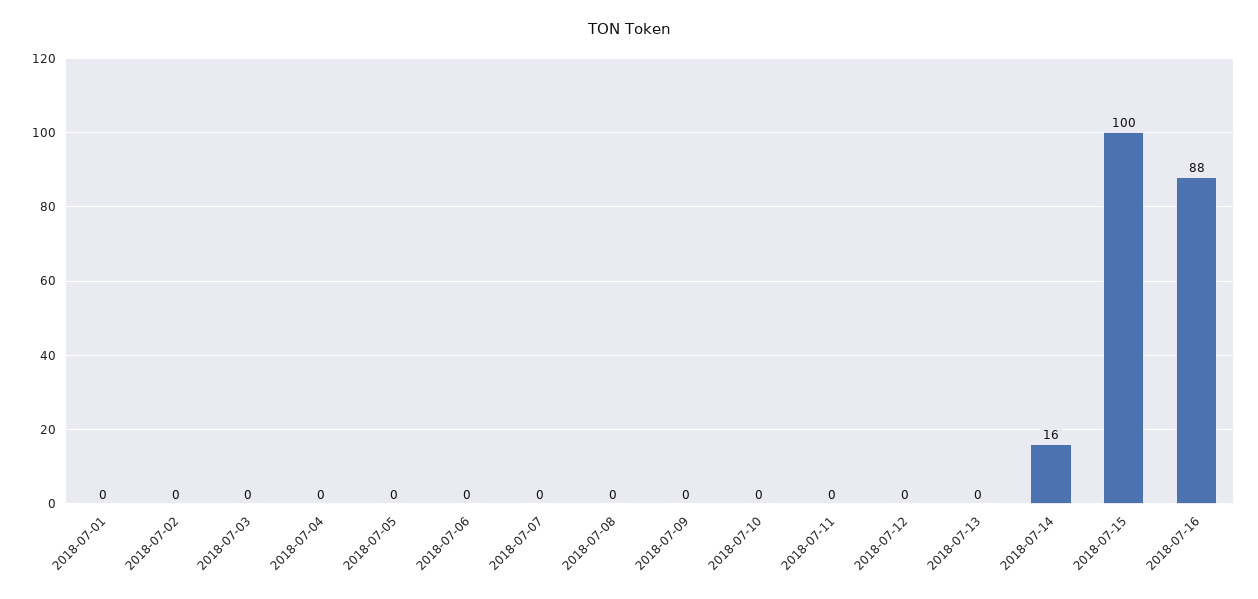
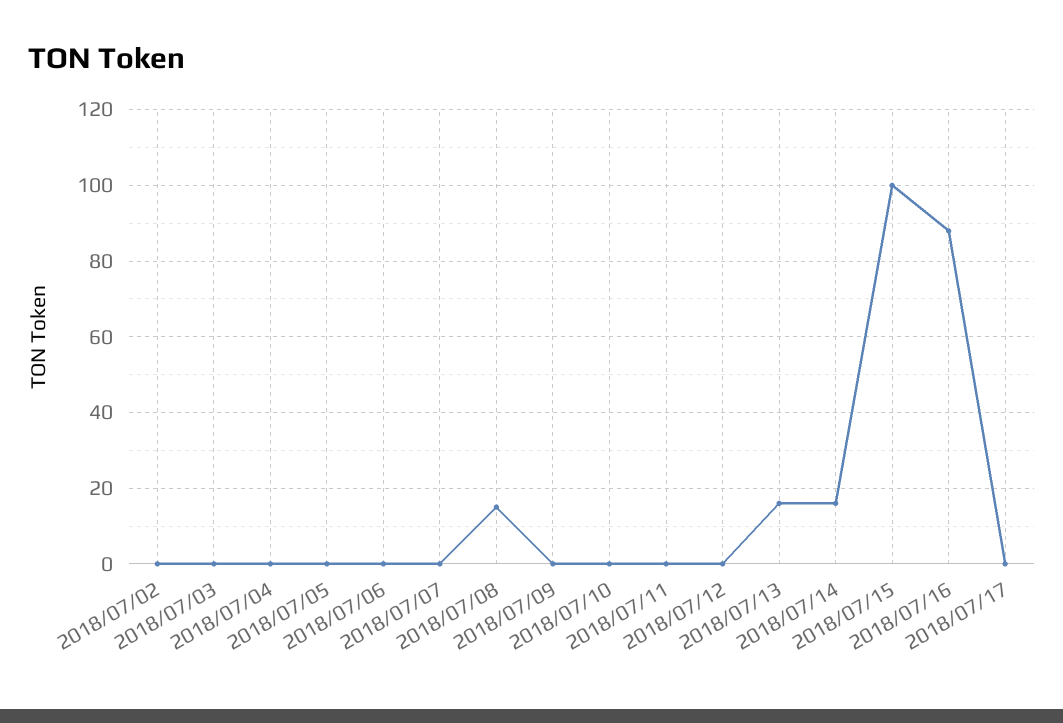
2018-07-01: 0 -> none
2018-07-08: 0 -> 15
2018-07-13: 0 -> 15
2018/07/17: none -> 0

